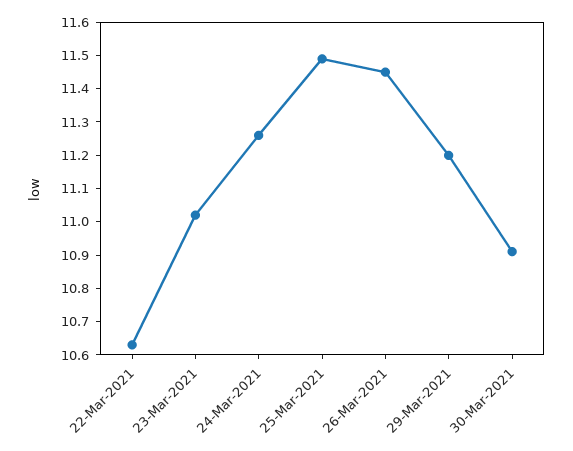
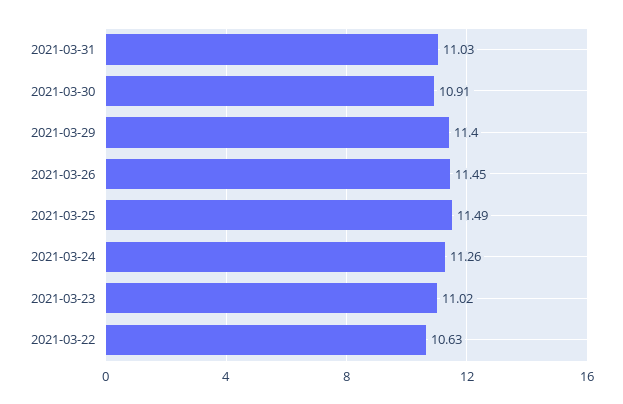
29-Mar-2021: 11.2 -> 11.4
2021-03-31: none -> 11.03

